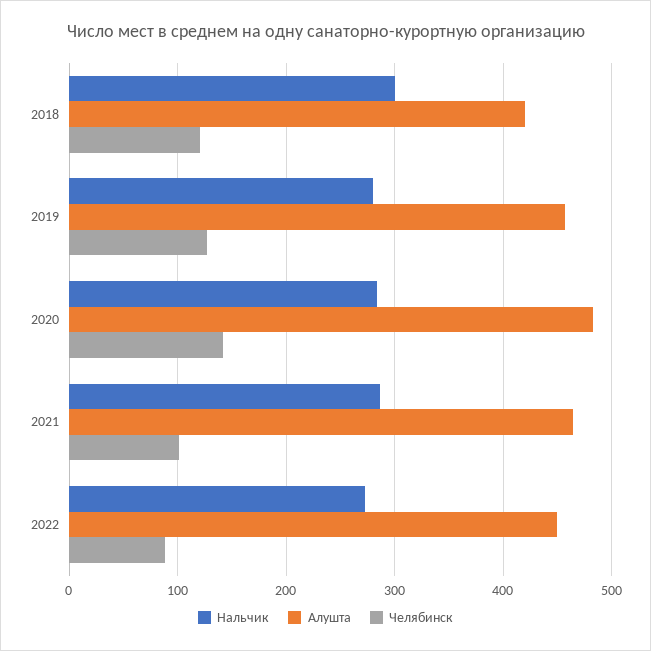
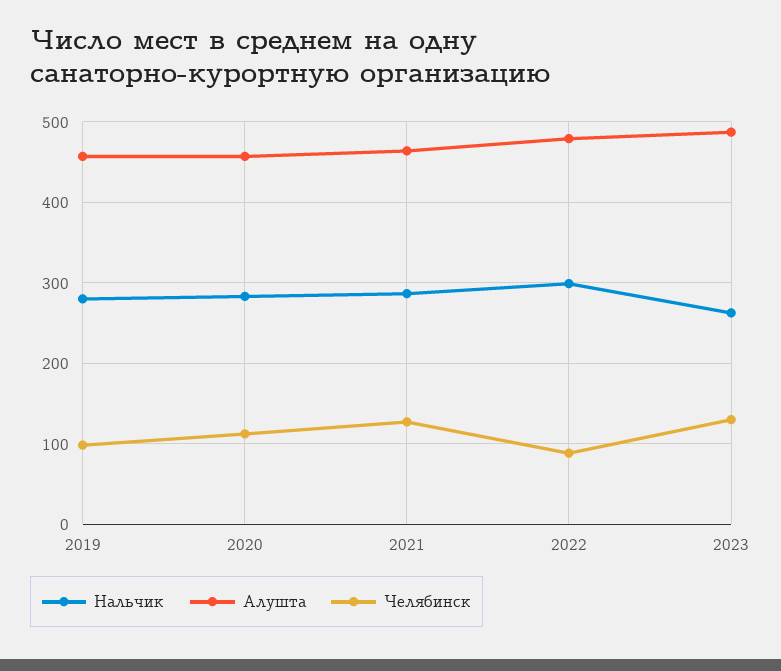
Нальчик, 2018: 300 -> none
Алушта, 2018: 420 -> none
Челябинск, 2018: 120 -> none
Челябинск, 2019: 130 -> 100
Алушта, 2020: 480 -> 460
Челябинск, 2020: 140 -> 110
Челябинск, 2021: 100 -> 130
Нальчик, 2022: 270 -> 300
Алушта, 2022: 450 -> 480
Нальчик, 2023: none -> 260
Алушта, 2023: none -> 490
Челябинск, 2023: none -> 130

